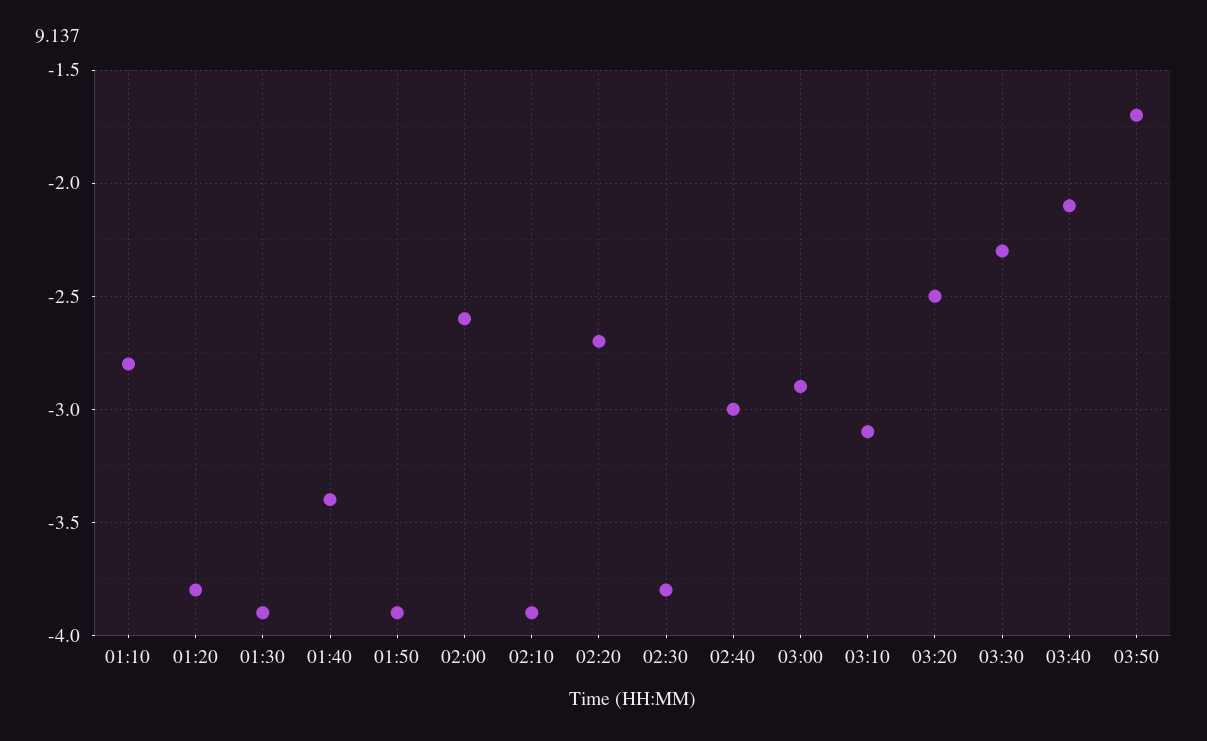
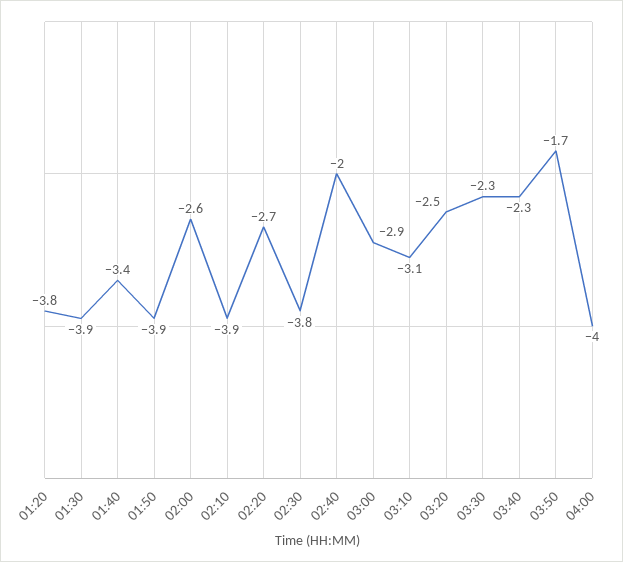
01:10: -2.8 -> none
02:40: -3 -> -2
03:40: -2.1 -> -2.3
04:00: none -> -4

